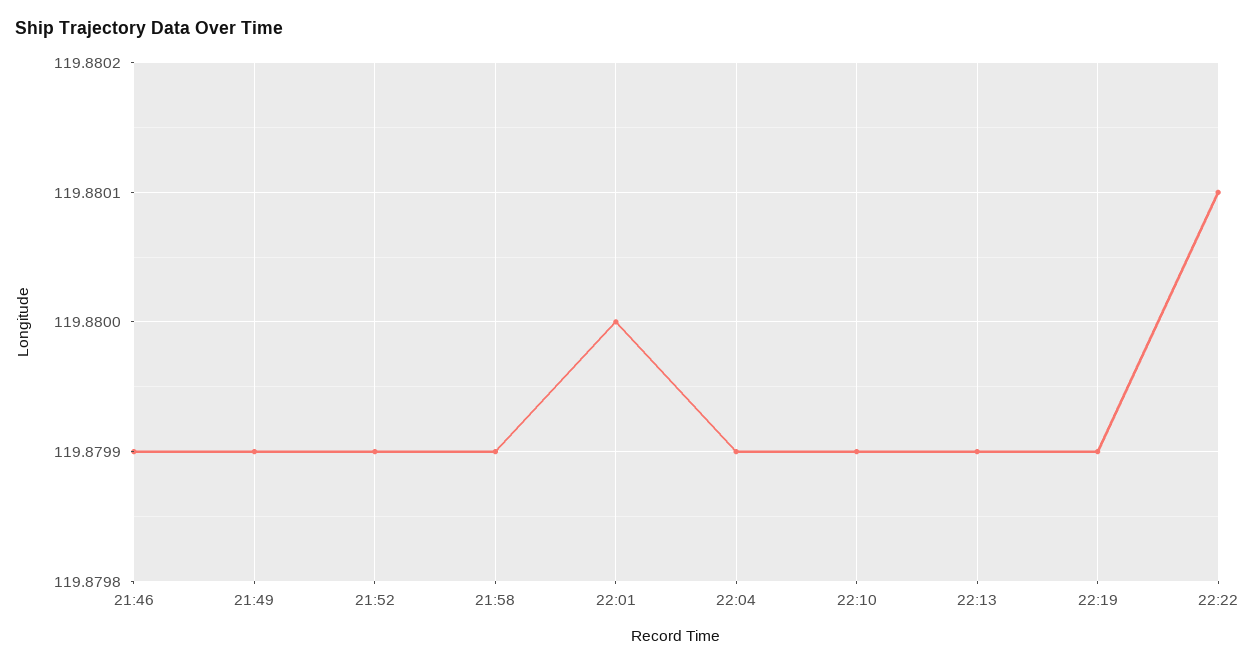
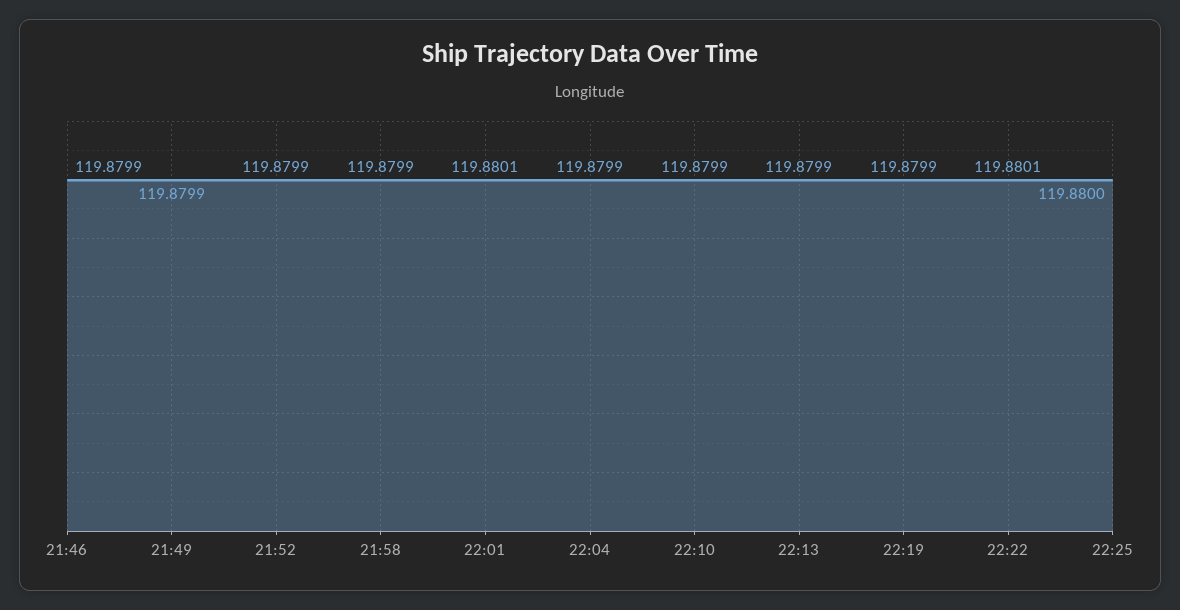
22:01: 119.88 -> 119.8801
22:25: none -> 119.88

